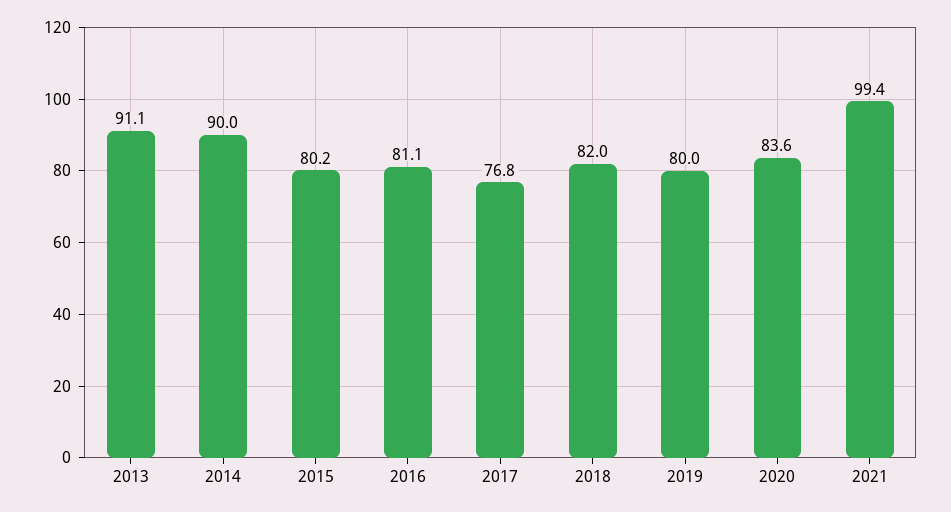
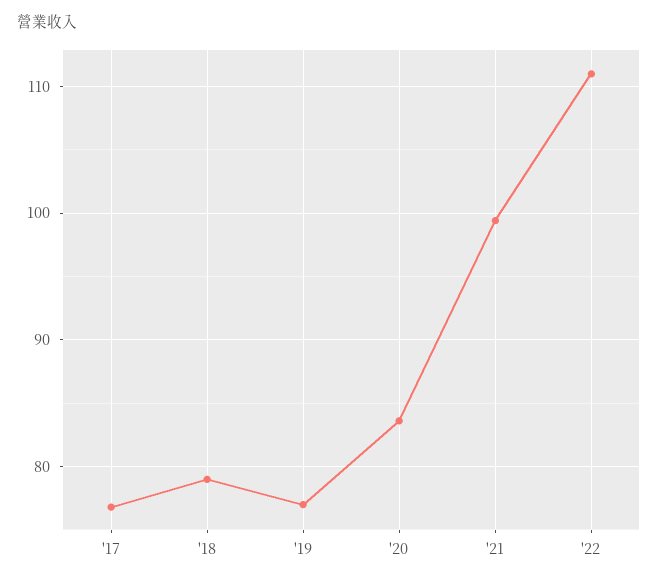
2013: 91.1 -> none
2014: 90 -> none
2015: 80.2 -> none
2016: 81.1 -> none
2018: 82 -> 79
2019: 80 -> 77
'22: none -> 111

